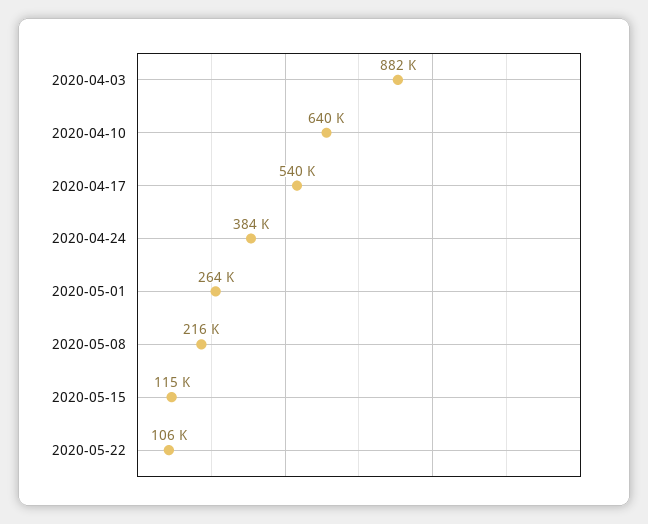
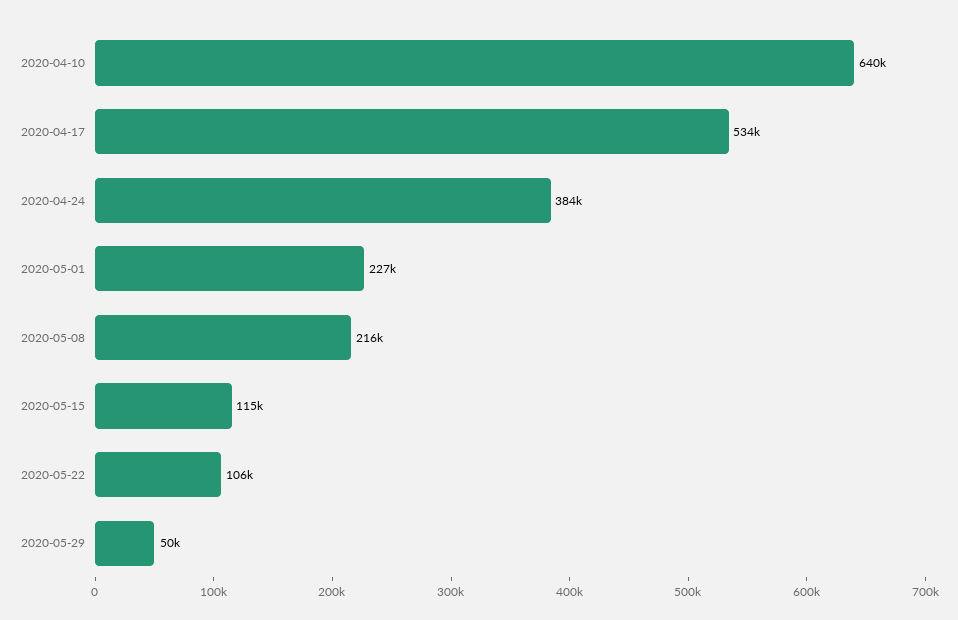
2020-04-03: 882000 -> none
2020-04-17: 540000 -> 534000
2020-05-01: 264000 -> 227000
2020-05-29: none -> 50000

